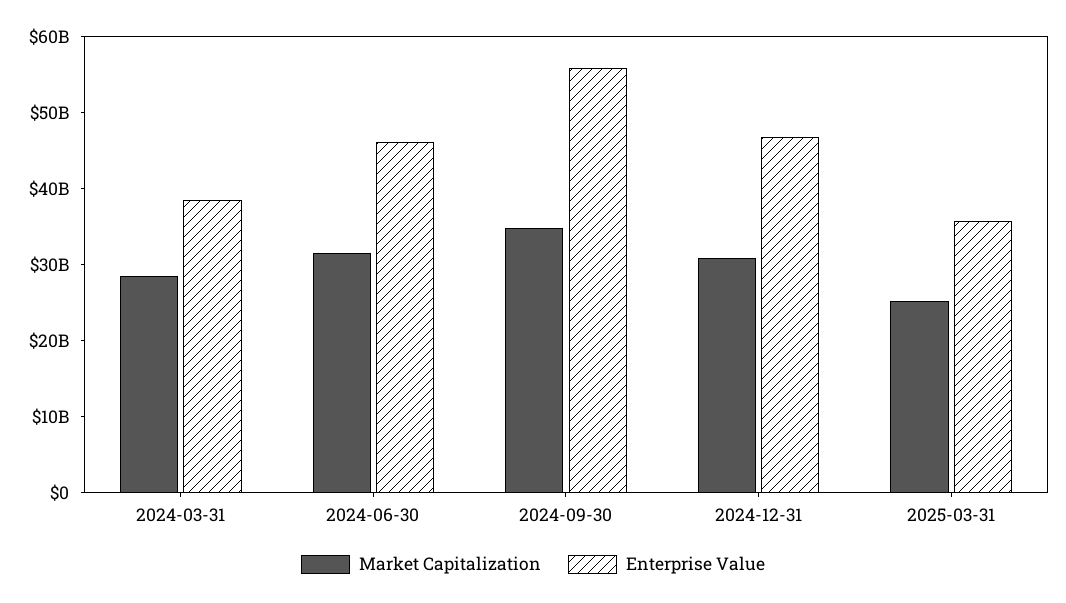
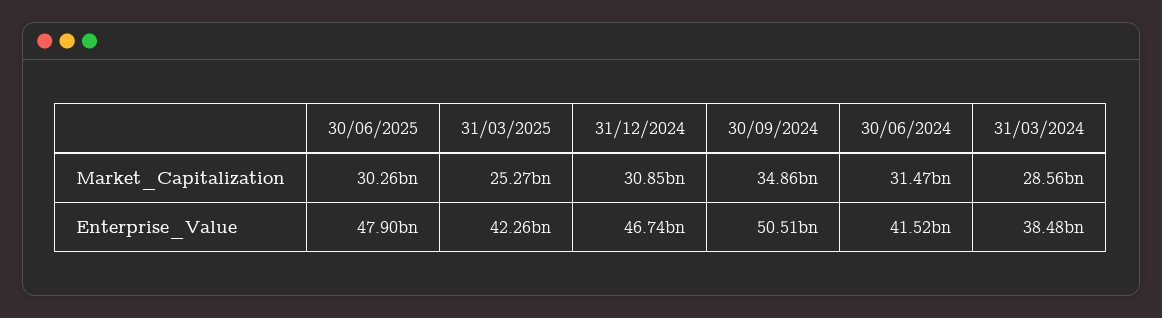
Enterprise Value, 2024-06-30: 46000000000 -> 41520000000
Enterprise Value, 2024-09-30: 56000000000 -> 50510000000
Enterprise Value, 2025-03-31: 36000000000 -> 42260000000
Market Capitalization, 30/06/2025: none -> 30260000000
Enterprise Value, 30/06/2025: none -> 47900000000

